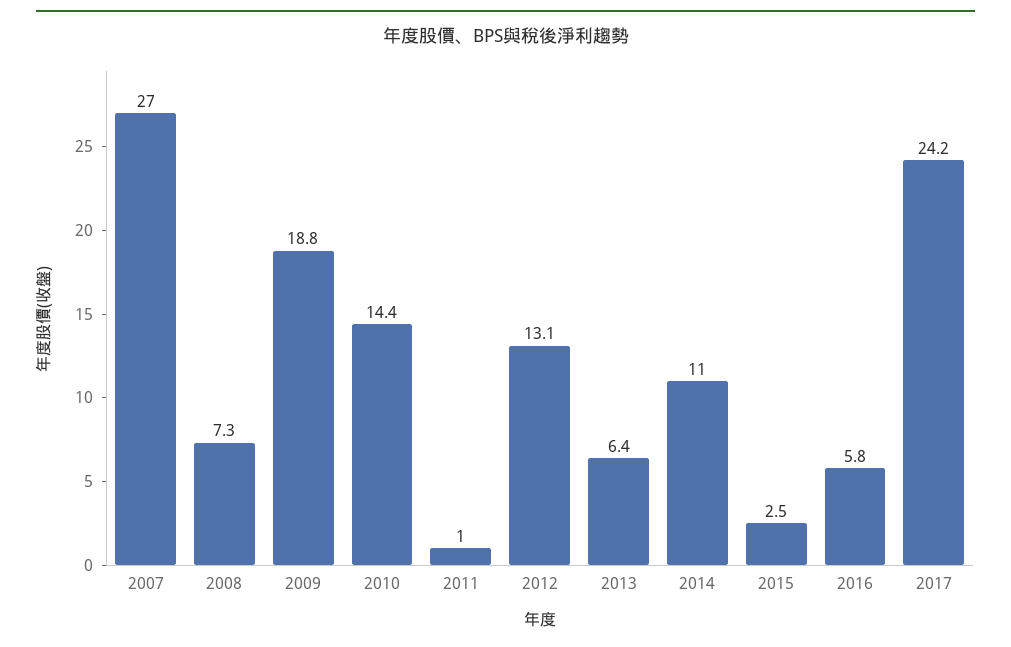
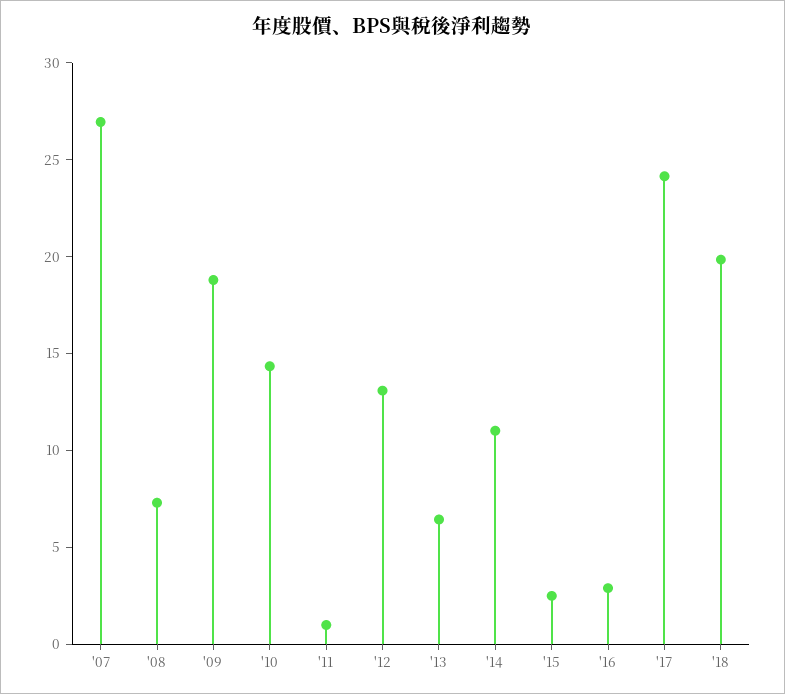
2016: 5.8 -> 3
'18: none -> 20

